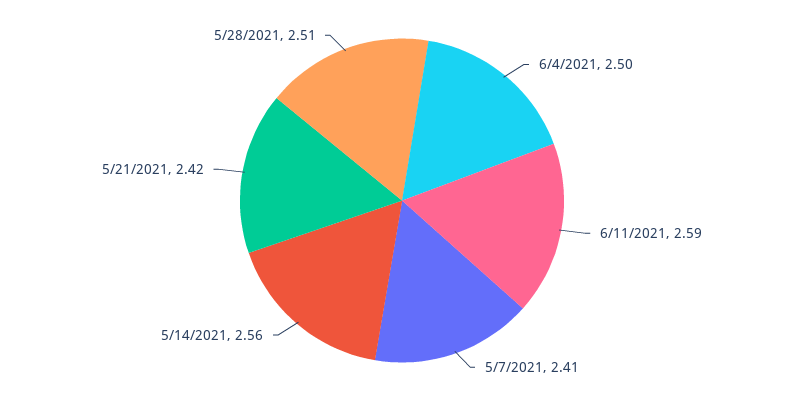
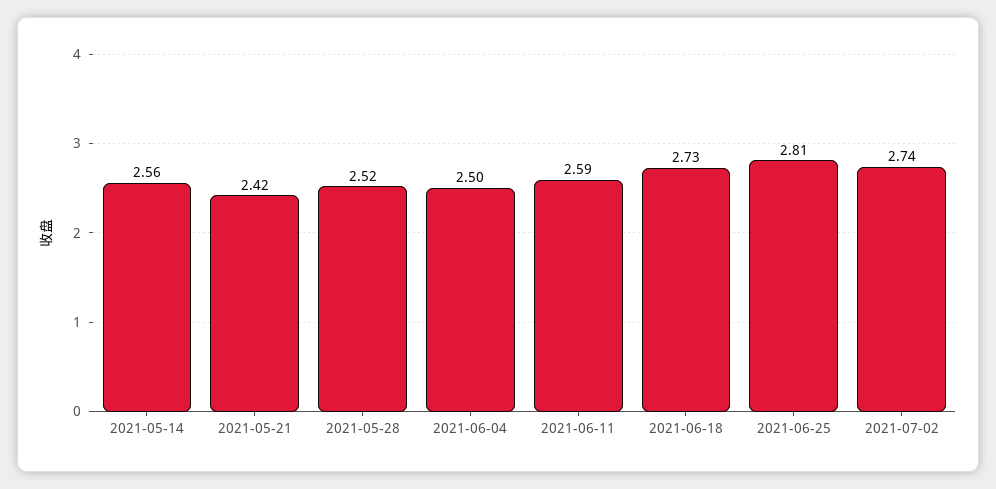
5/7/2021: 2.41 -> none
5/28/2021: 2.51 -> 2.52
2021-06-18: none -> 2.73
2021-06-25: none -> 2.81
2021-07-02: none -> 2.74

